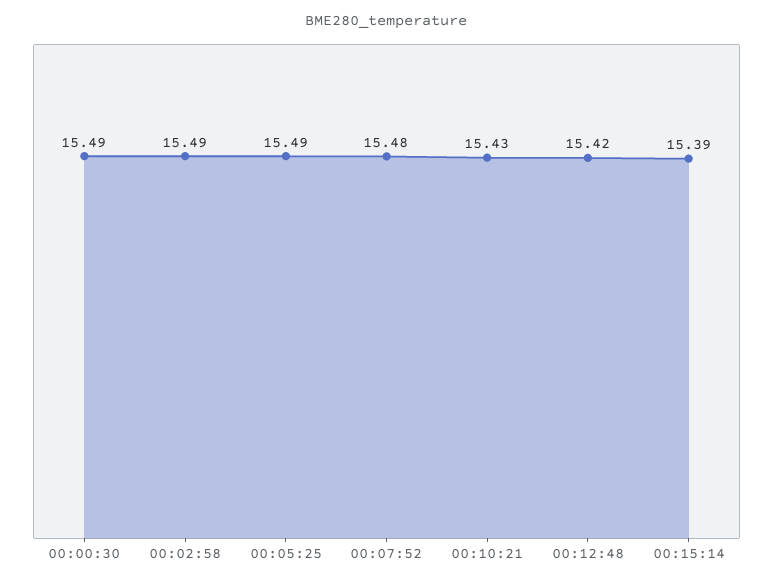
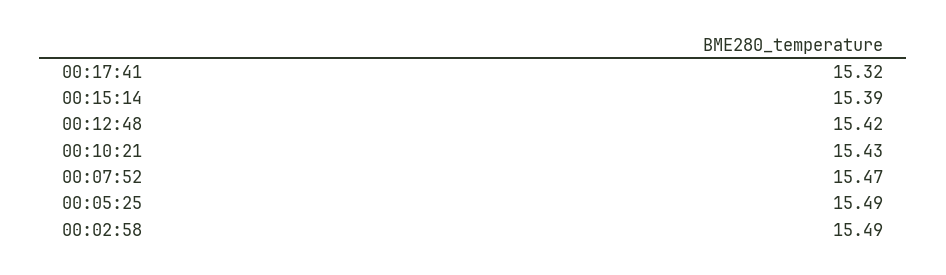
00:00:30: 15.49 -> none
00:07:52: 15.48 -> 15.47
00:17:41: none -> 15.32

